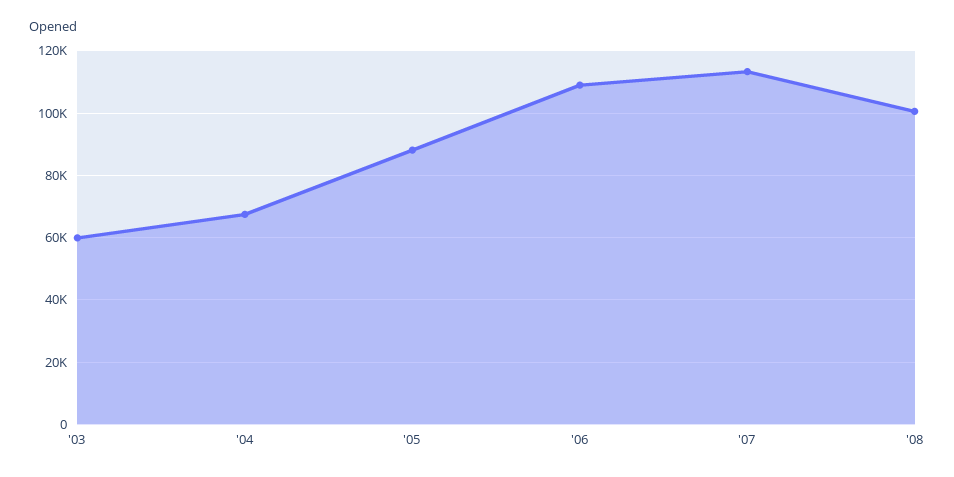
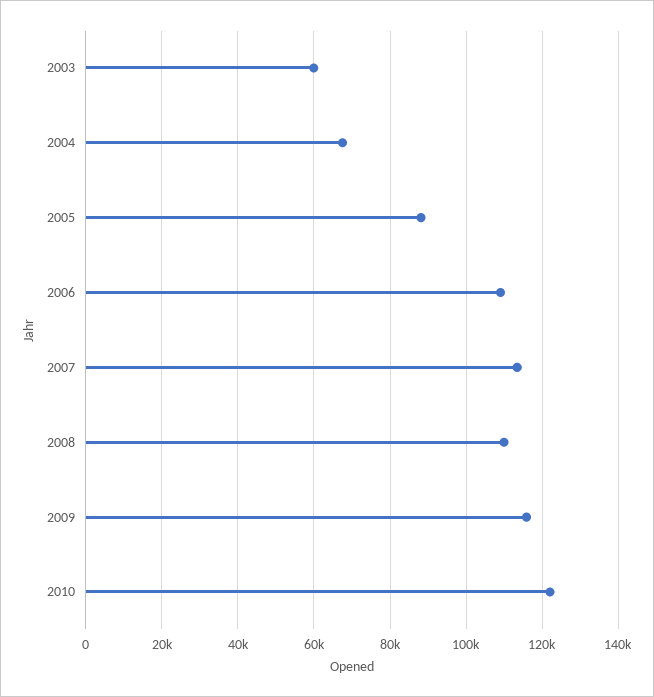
'08: 100000 -> 110000
2009: none -> 116000
2010: none -> 122000

